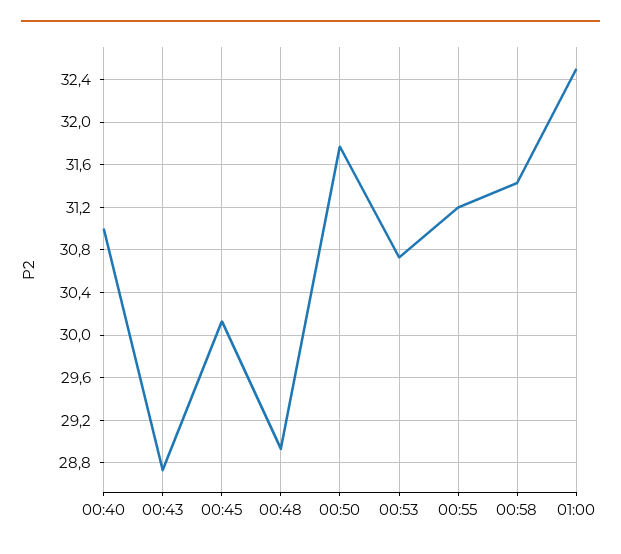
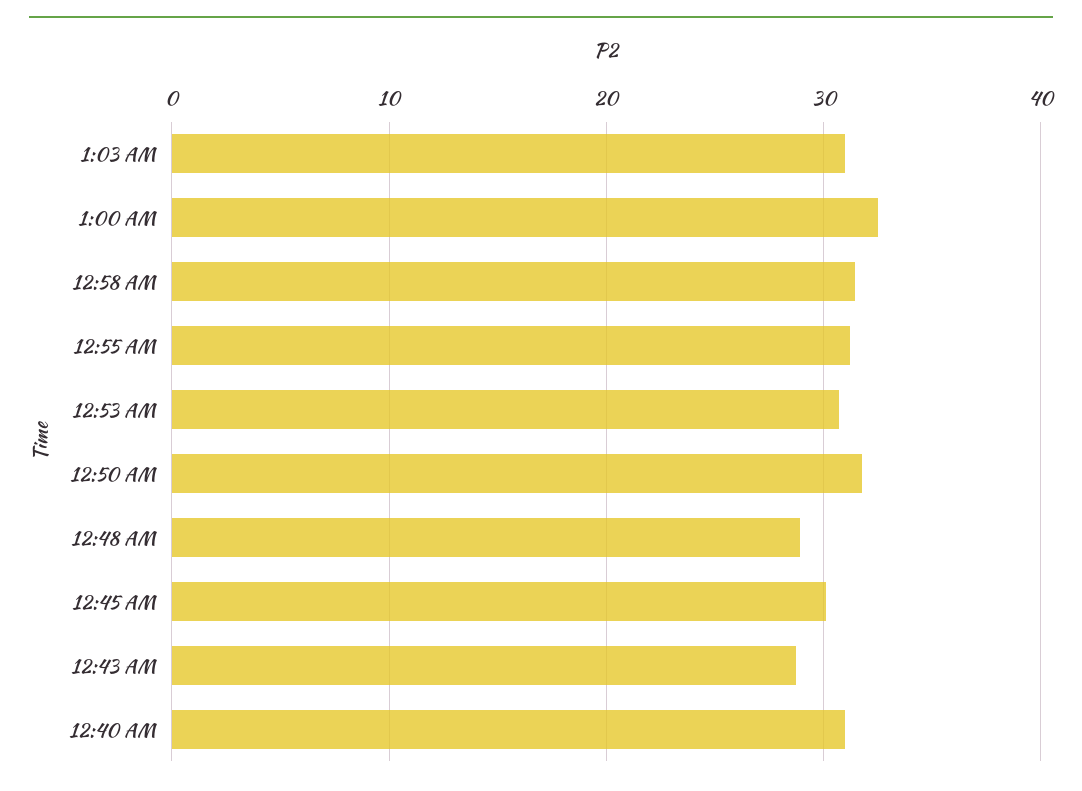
1:03 AM: none -> 31

